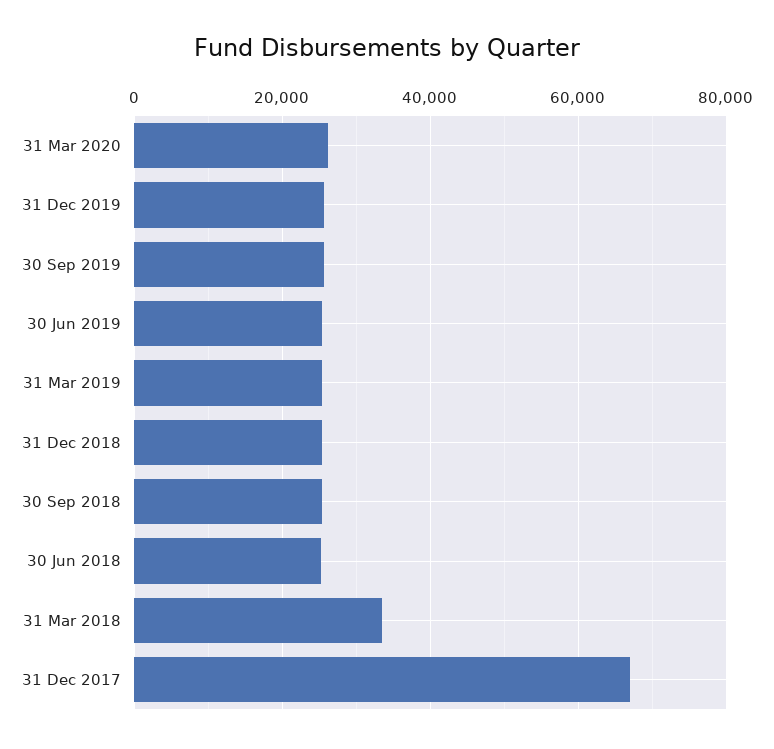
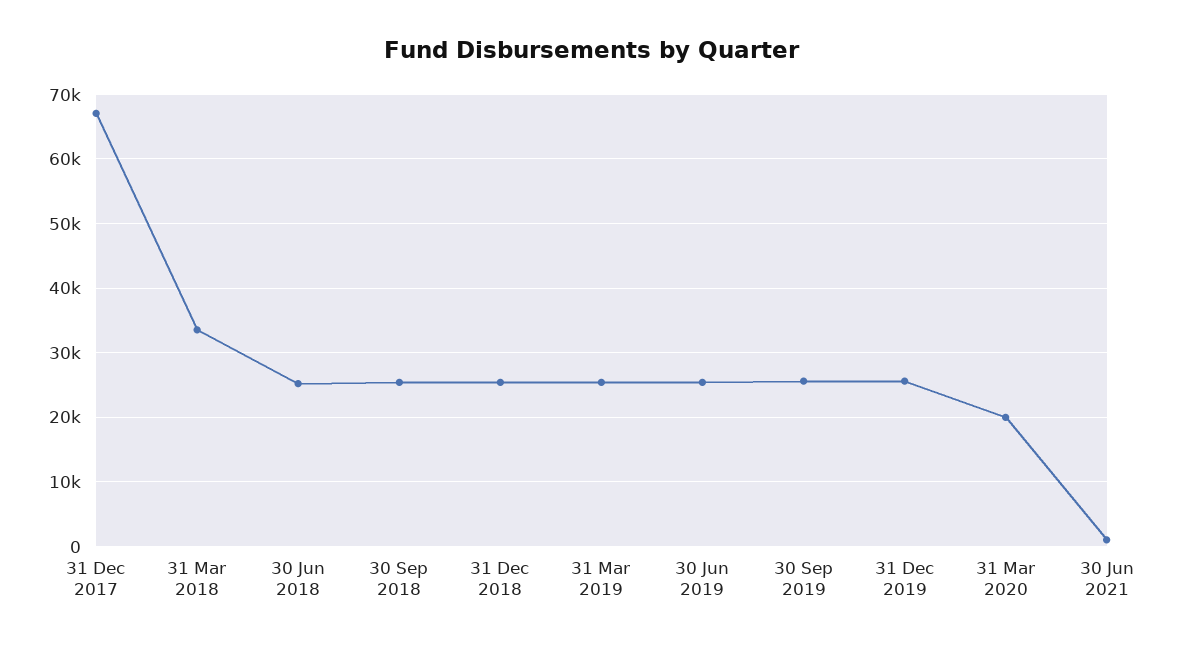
31 Mar 2020: 26000 -> 20000
30 Jun 2021: none -> 1000

